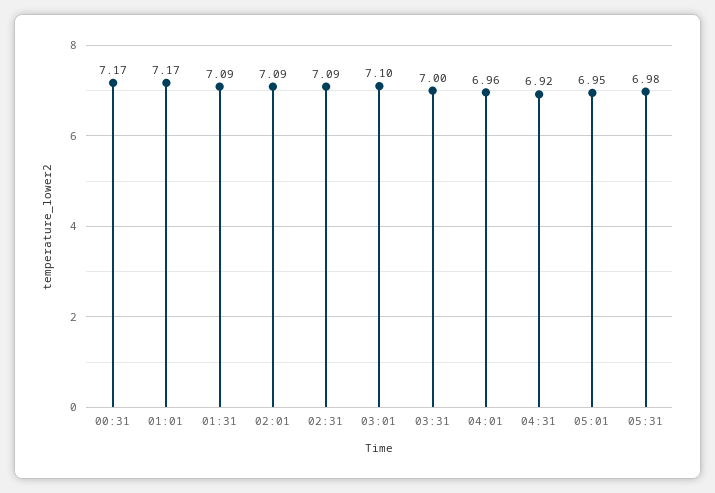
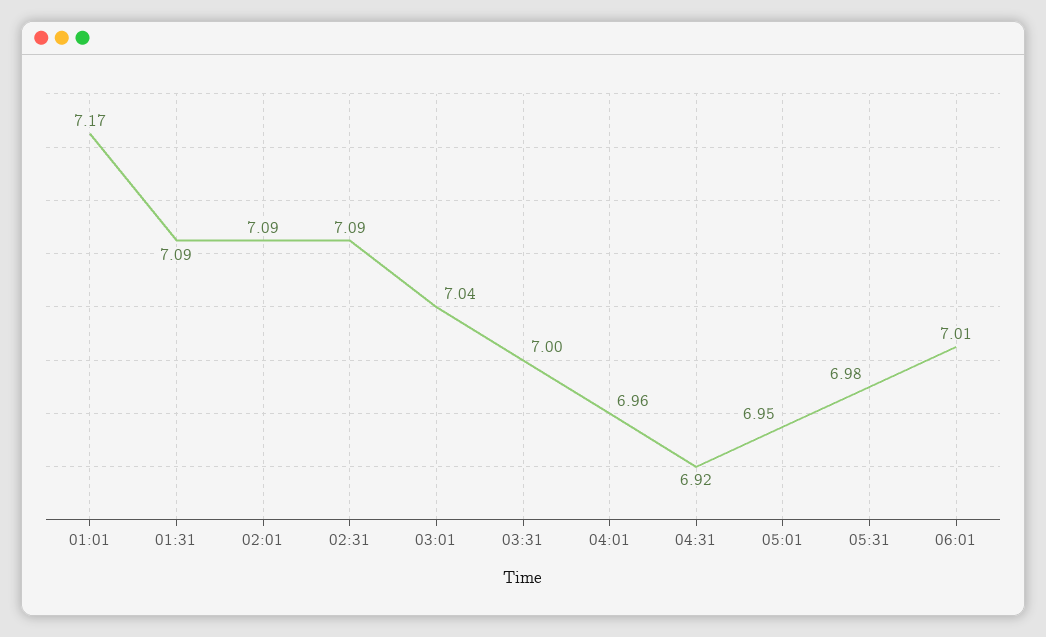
00:31: 7.17 -> none
03:01: 7.1 -> 7.04
06:01: none -> 7.01

